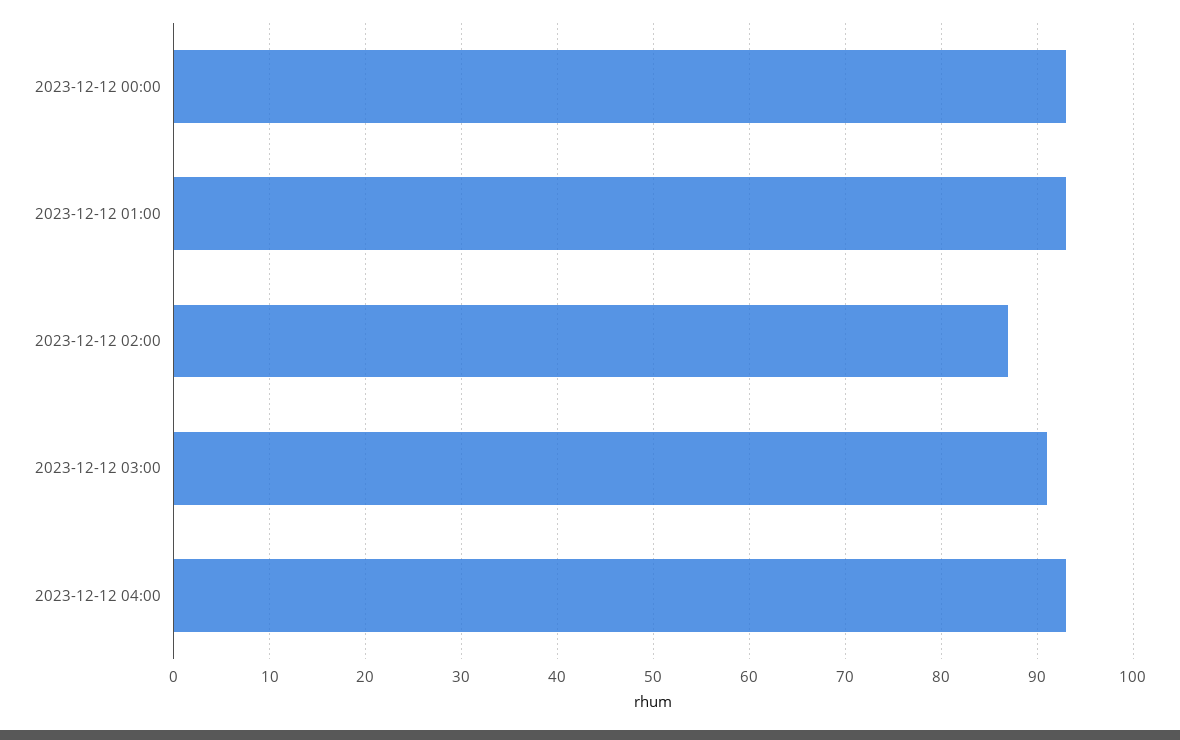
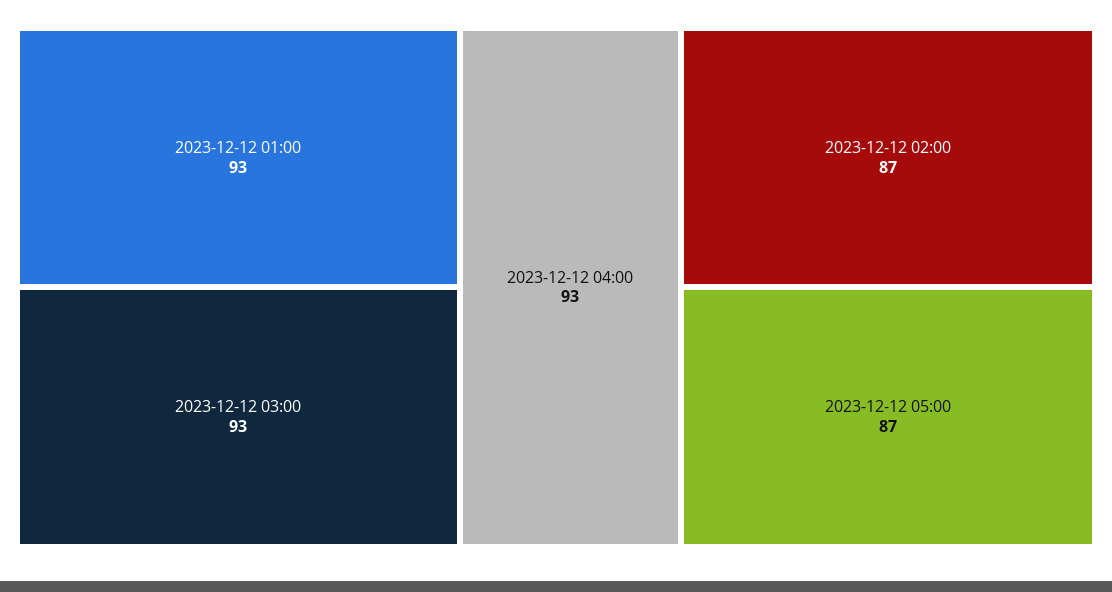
2023-12-12 00:00: 93 -> none
2023-12-12 03:00: 91 -> 93
2023-12-12 05:00: none -> 87

